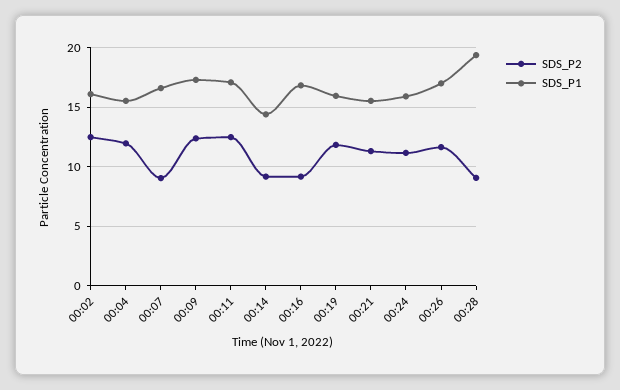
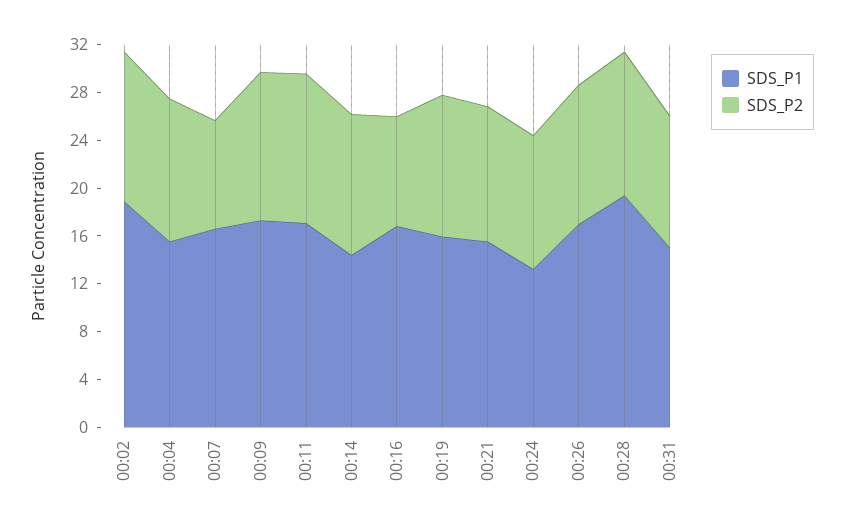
SDS_P1, 00:02: 16 -> 19
SDS_P2, 00:14: 9 -> 12
SDS_P1, 00:24: 16 -> 13
SDS_P2, 00:28: 9 -> 12
SDS_P1, 00:31: none -> 15
SDS_P2, 00:31: none -> 11

